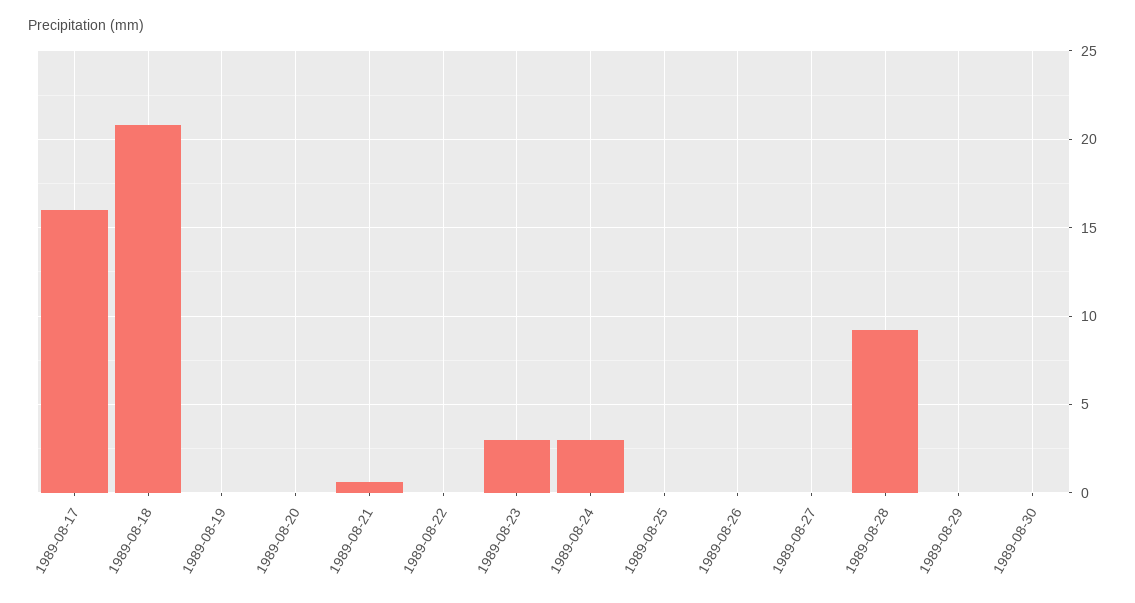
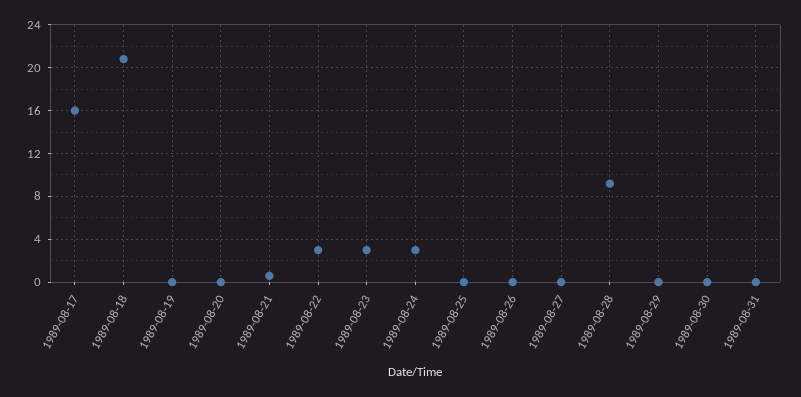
1989-08-22: 0 -> 3
1989-08-31: none -> 0

